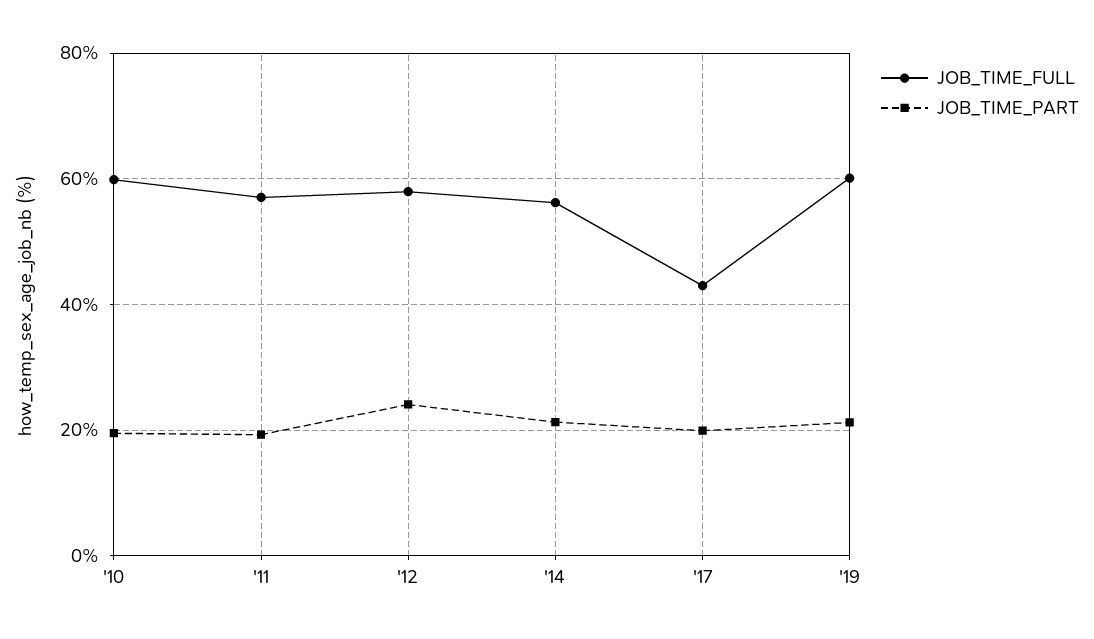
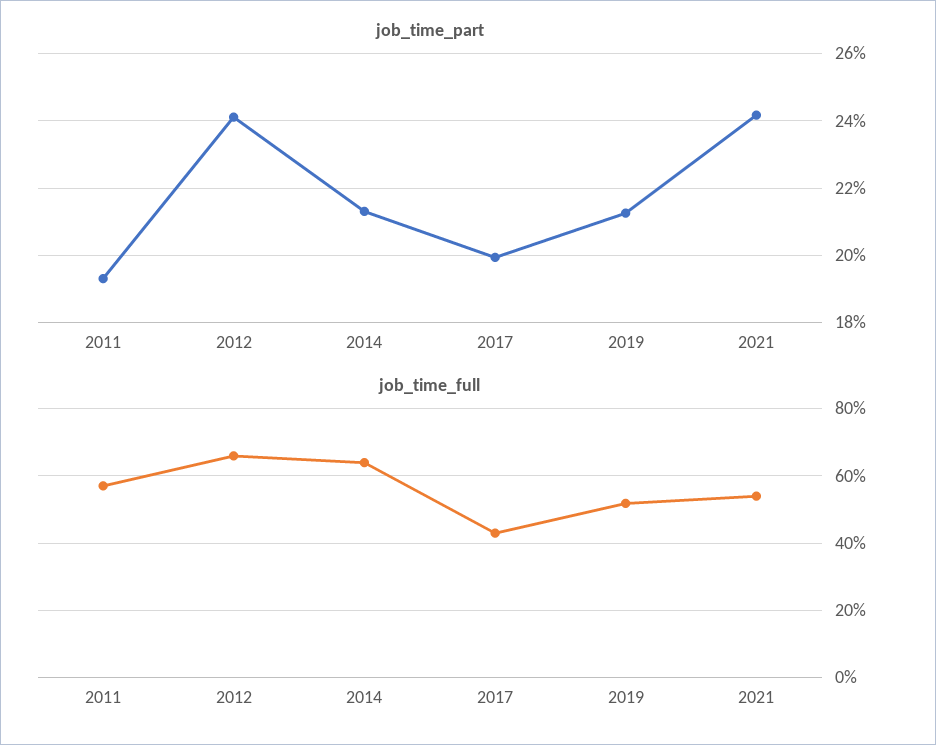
JOB_TIME_FULL, '10: 60 -> none
JOB_TIME_PART, '10: 20 -> none
JOB_TIME_FULL, '12: 58 -> 66
JOB_TIME_FULL, '14: 56 -> 64
JOB_TIME_FULL, '19: 60 -> 52
JOB_TIME_PART, 2021: none -> 24.2
JOB_TIME_FULL, 2021: none -> 54

